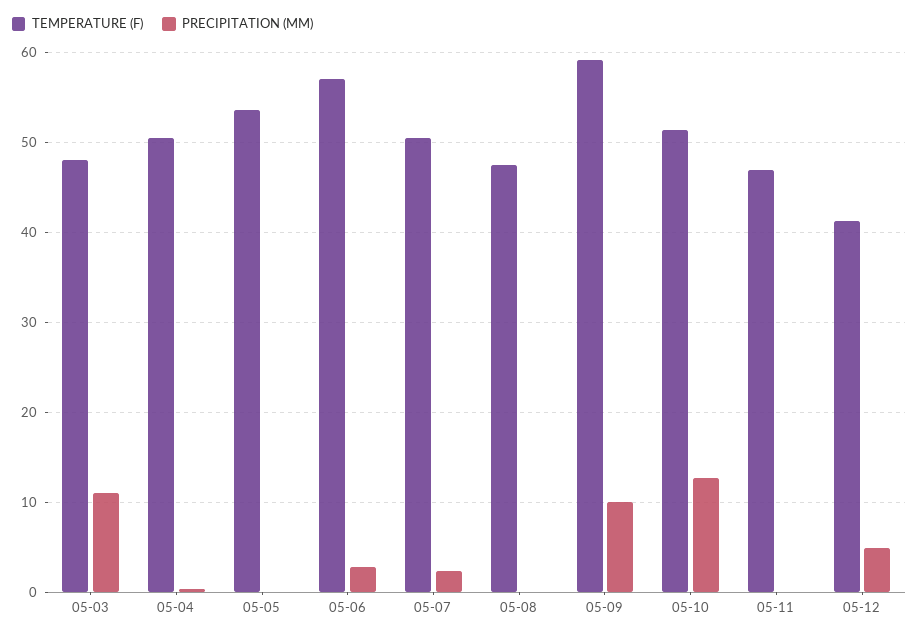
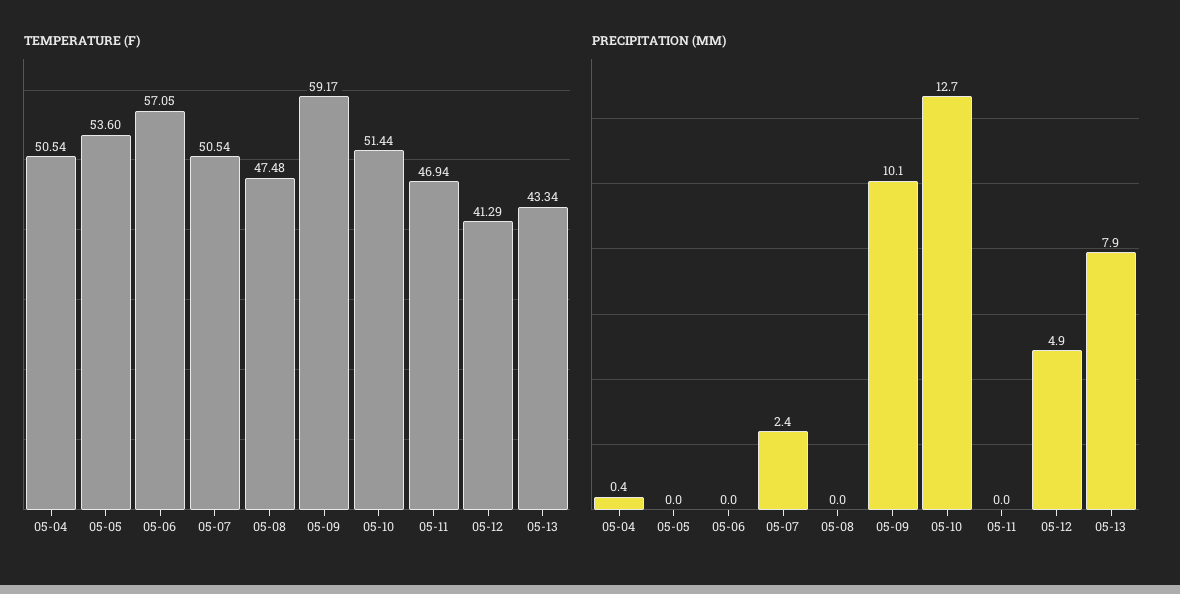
TEMPERATURE (F), 05-03: 48 -> none
PRECIPITATION (MM), 05-03: 11 -> none
PRECIPITATION (MM), 05-06: 3 -> 0
TEMPERATURE (F), 05-13: none -> 43.34
PRECIPITATION (MM), 05-13: none -> 7.9

